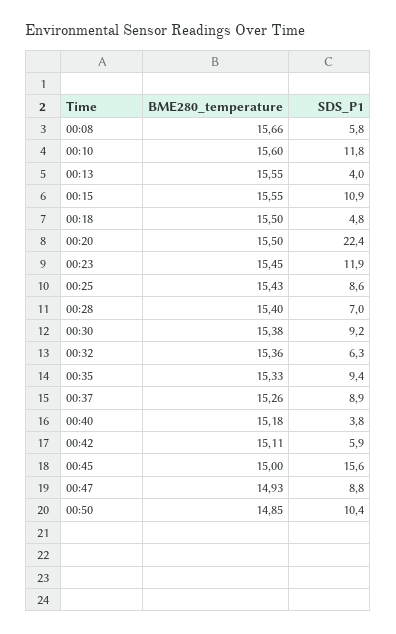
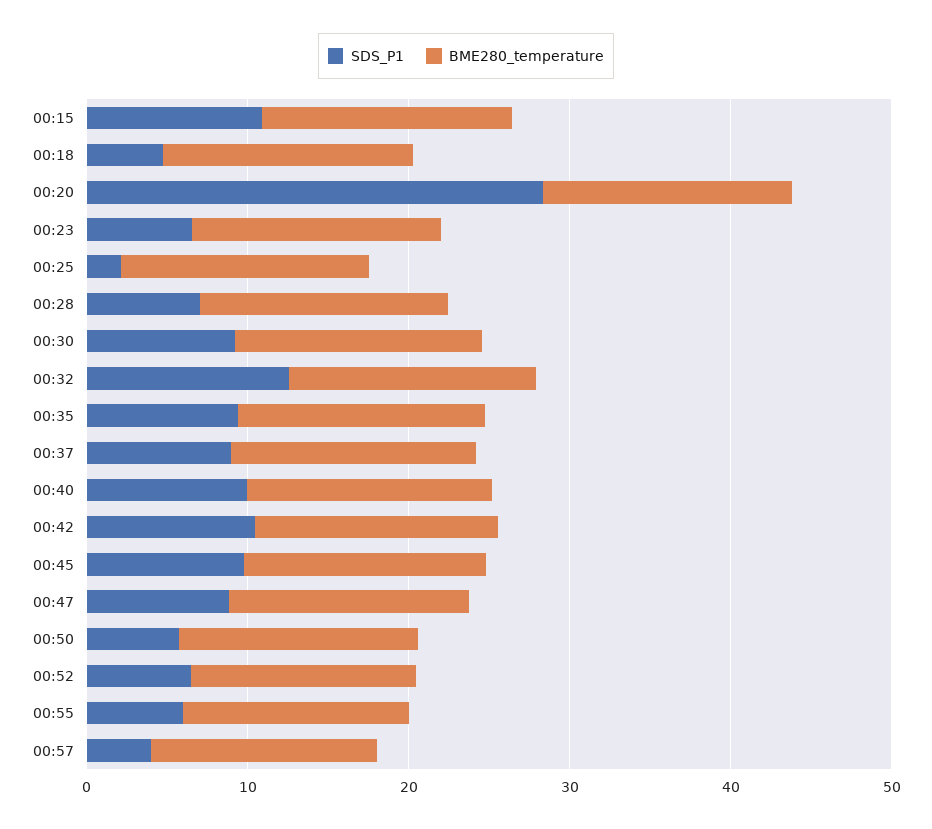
BME280_temperature, 00:08: 15.66 -> none
SDS_P1, 00:08: 5.8 -> none
BME280_temperature, 00:10: 15.6 -> none
SDS_P1, 00:10: 11.8 -> none
BME280_temperature, 00:13: 15.55 -> none
SDS_P1, 00:13: 4 -> none
SDS_P1, 00:20: 22.4 -> 28
SDS_P1, 00:23: 11.9 -> 6
SDS_P1, 00:25: 8.6 -> 2
SDS_P1, 00:32: 6.3 -> 12
SDS_P1, 00:40: 3.8 -> 10
SDS_P1, 00:42: 5.9 -> 10
SDS_P1, 00:45: 15.6 -> 10
SDS_P1, 00:50: 10.4 -> 6
SDS_P1, 00:52: none -> 6
BME280_temperature, 00:52: none -> 14
SDS_P1, 00:55: none -> 6
BME280_temperature, 00:55: none -> 14
SDS_P1, 00:57: none -> 4
BME280_temperature, 00:57: none -> 14

